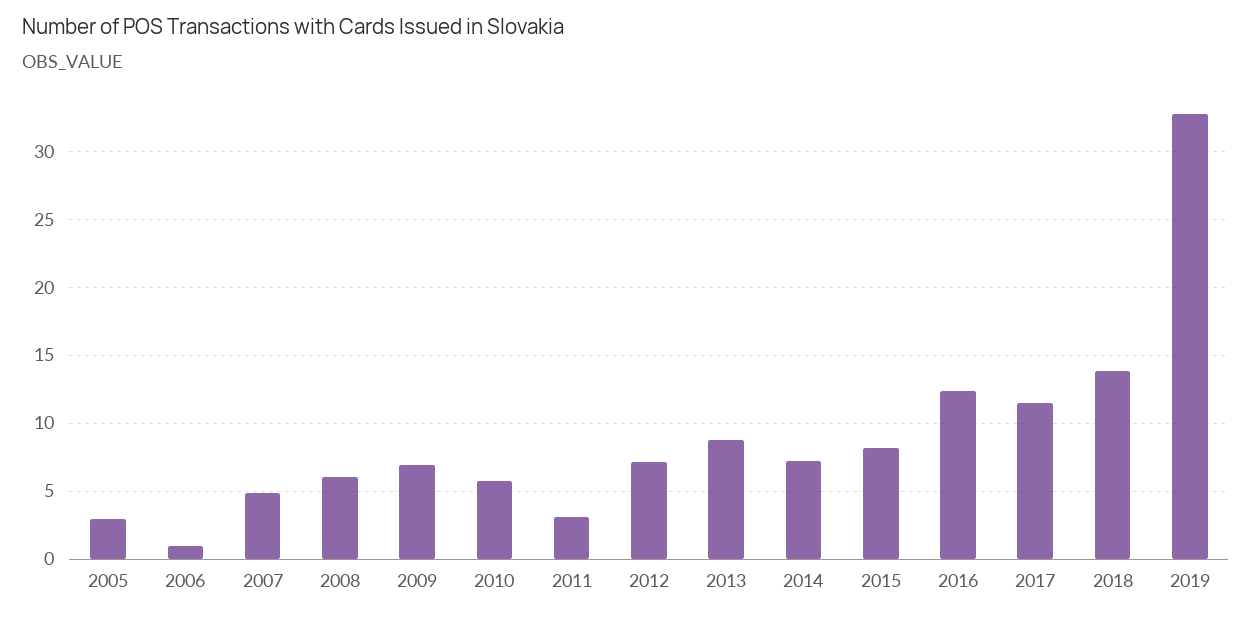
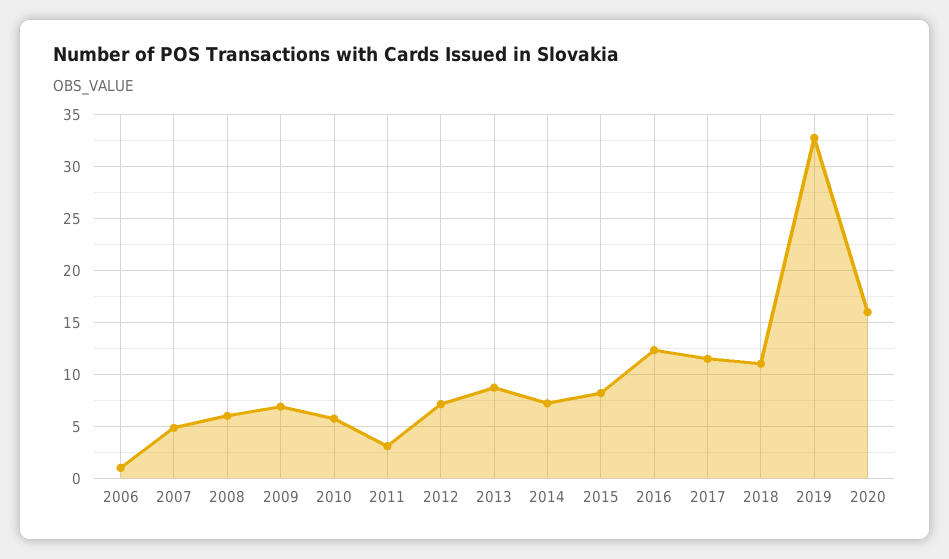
2005: 3 -> none
2018: 14 -> 11
2020: none -> 16

